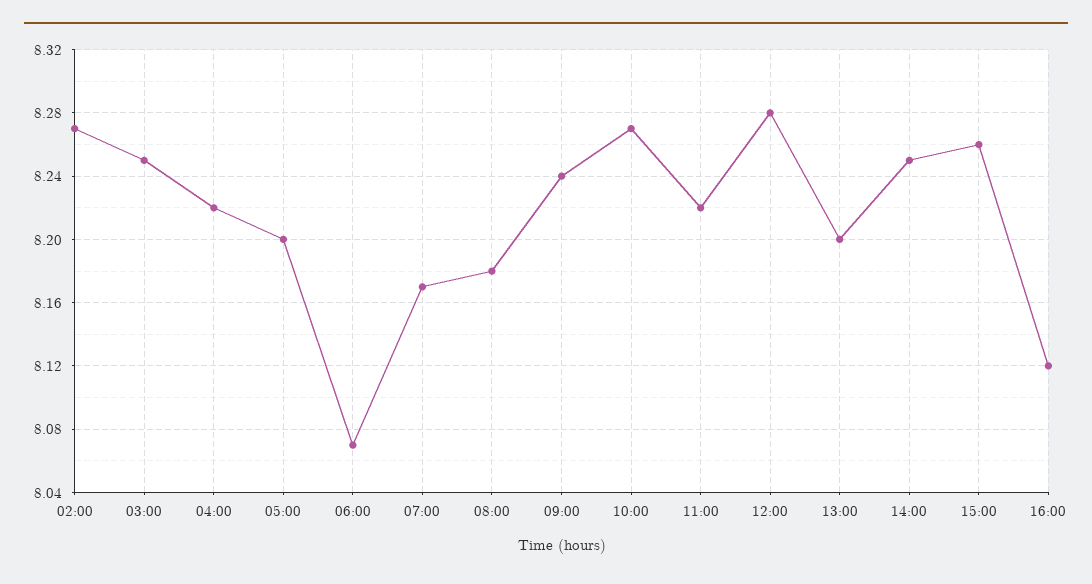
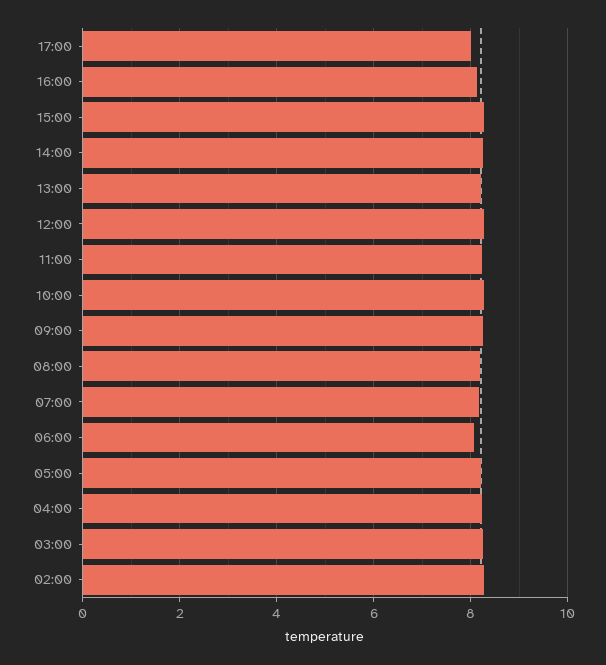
17:00: none -> 8

